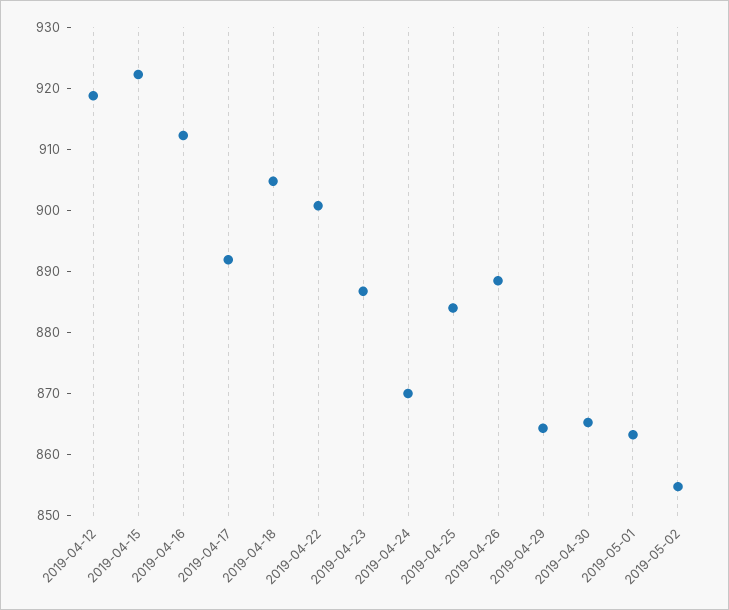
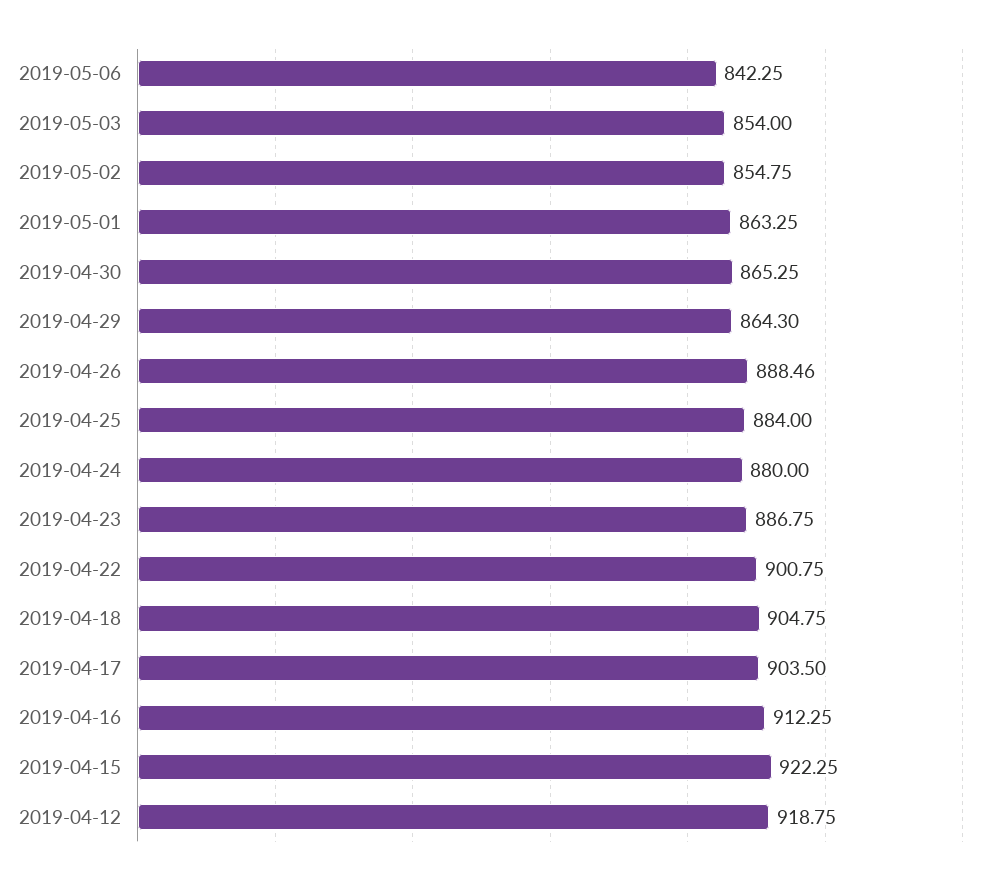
2019-04-17: 892 -> 903.5
2019-04-24: 870 -> 880
2019-05-06: none -> 842.25
2019-05-03: none -> 854

